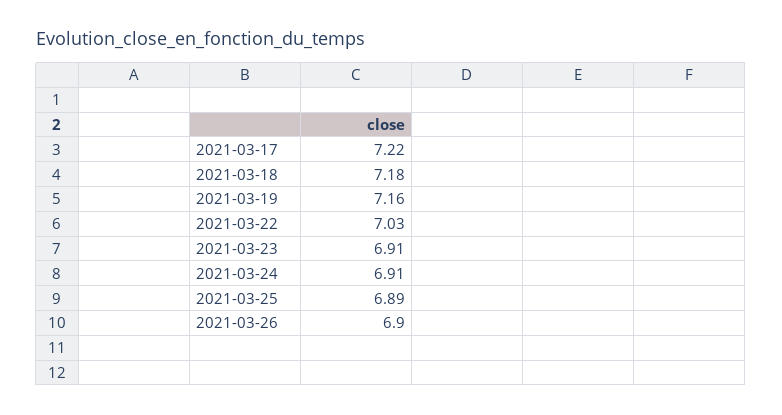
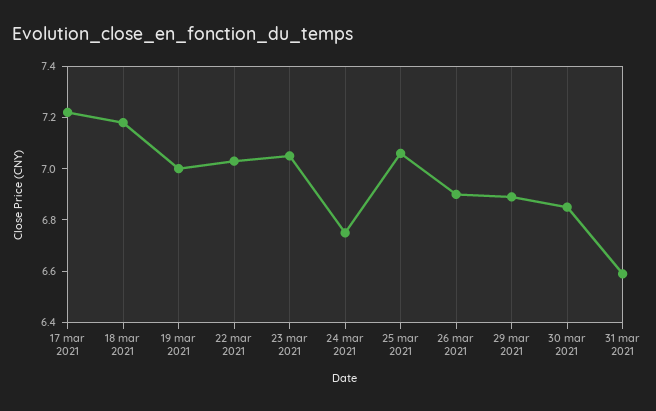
2021-03-19: 7.16 -> 7
2021-03-23: 6.91 -> 7.05
2021-03-24: 6.91 -> 6.75
2021-03-25: 6.89 -> 7.05
29 mar 2021: none -> 6.9
30 mar 2021: none -> 6.85
31 mar 2021: none -> 6.6

